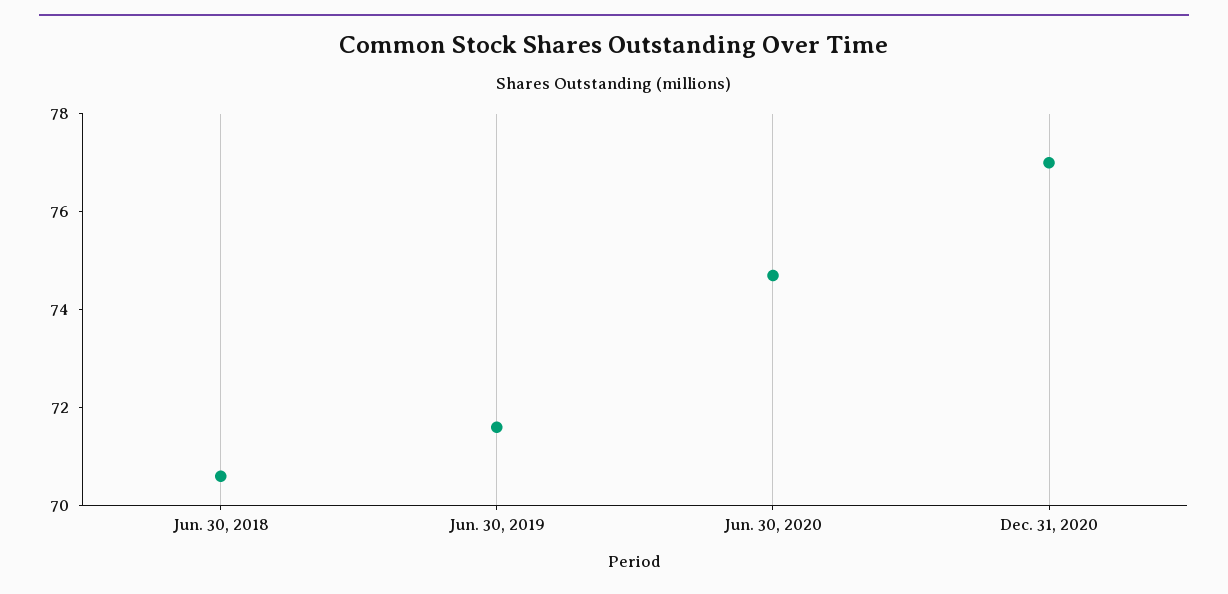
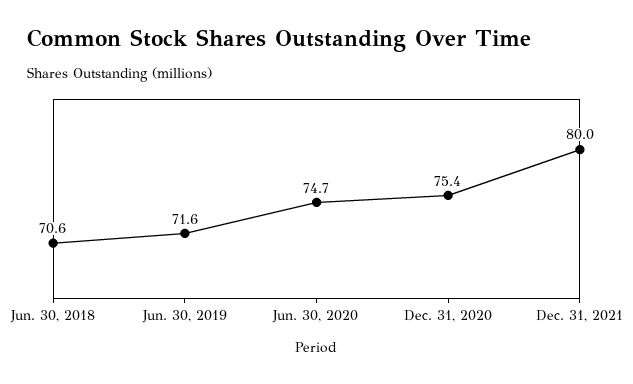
Dec. 31, 2020: 77 -> 75.4
Dec. 31, 2021: none -> 80

